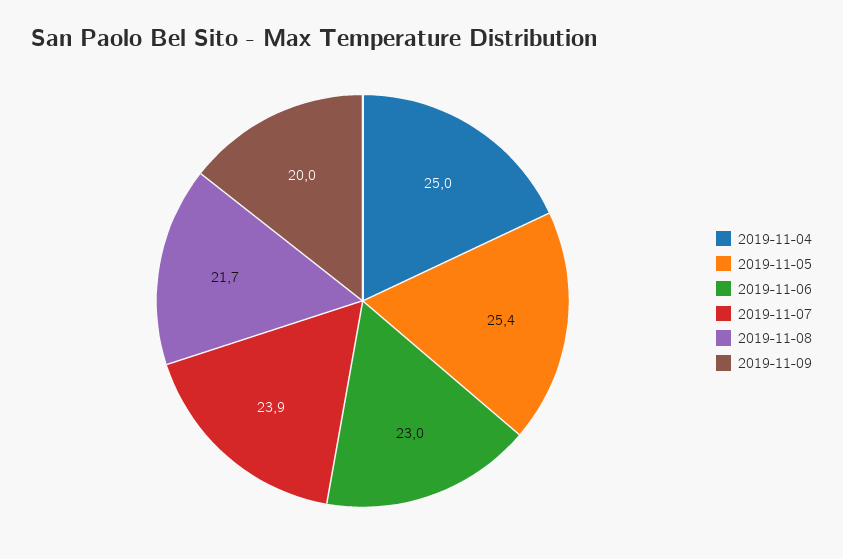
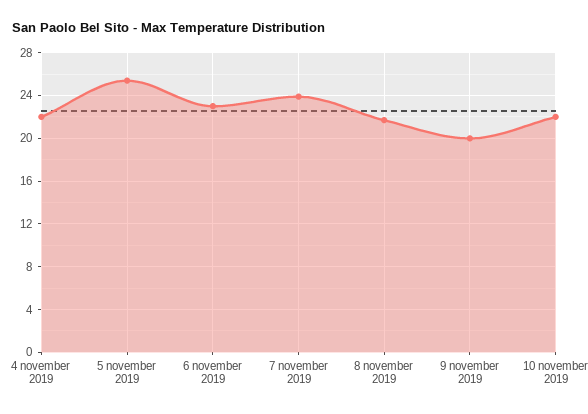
2019-11-04: 25 -> 22
10 november 2019: none -> 22

